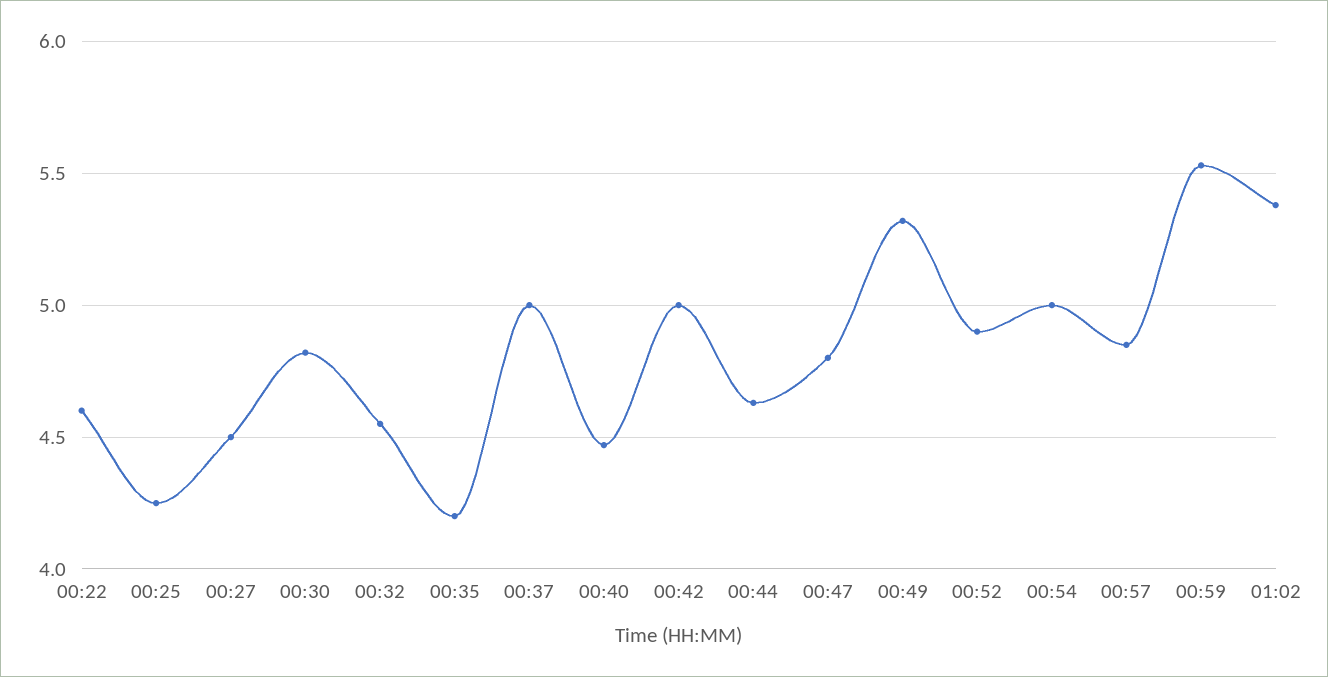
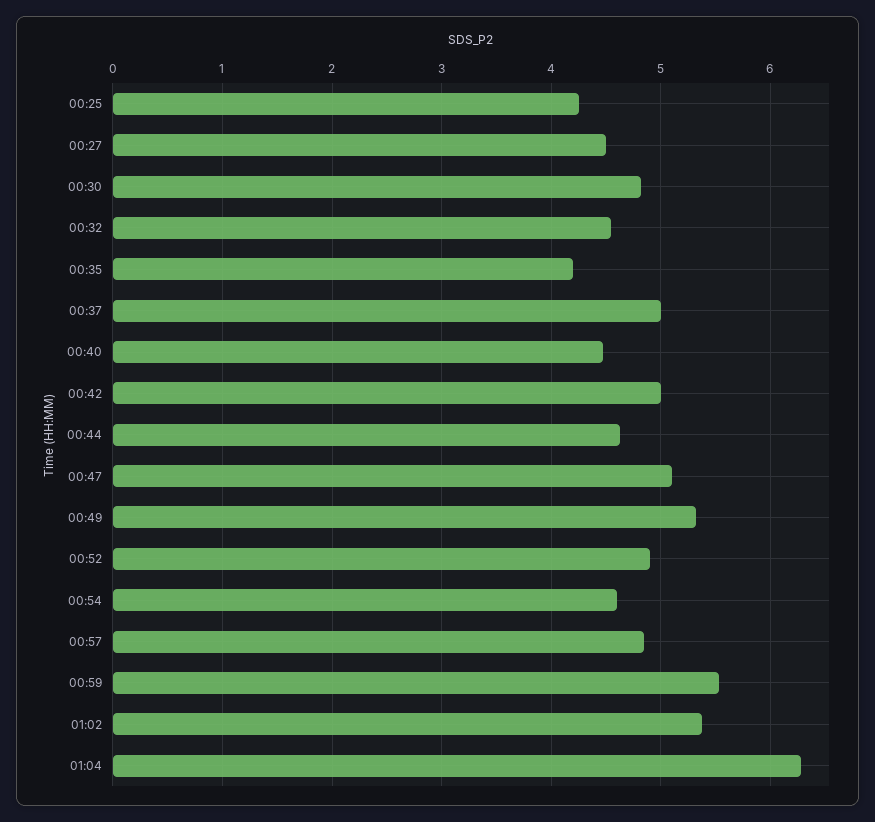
00:22: 4.6 -> none
00:47: 4.8 -> 5.1
00:54: 5 -> 4.6
01:04: none -> 6.3

